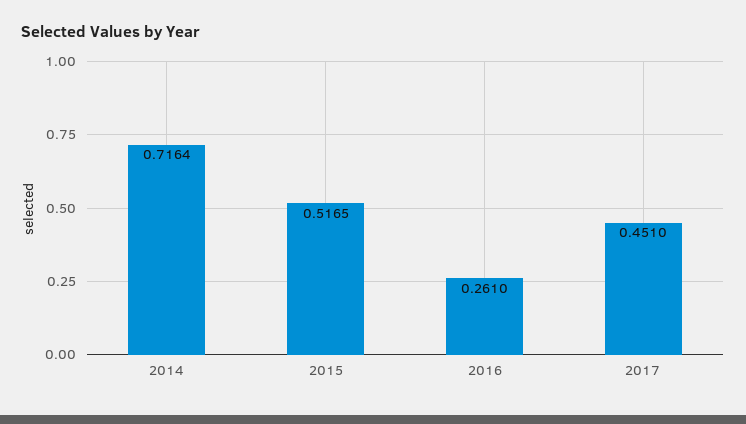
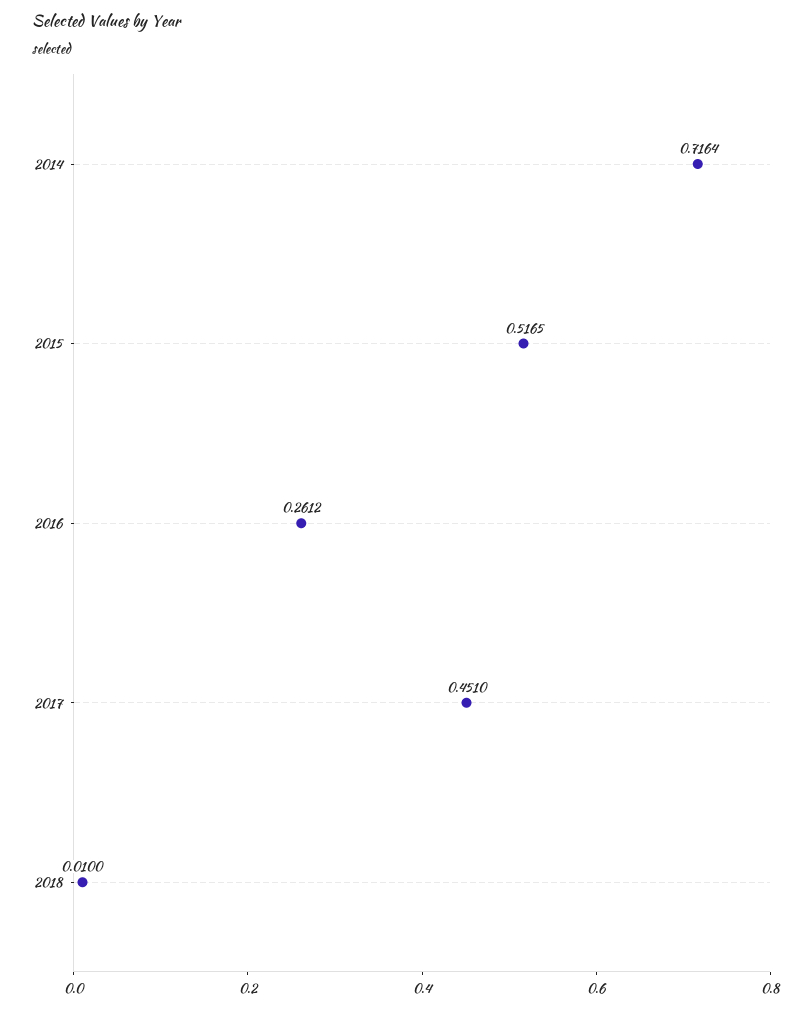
2016: 0.261 -> 0.2612
2018: none -> 0.01

